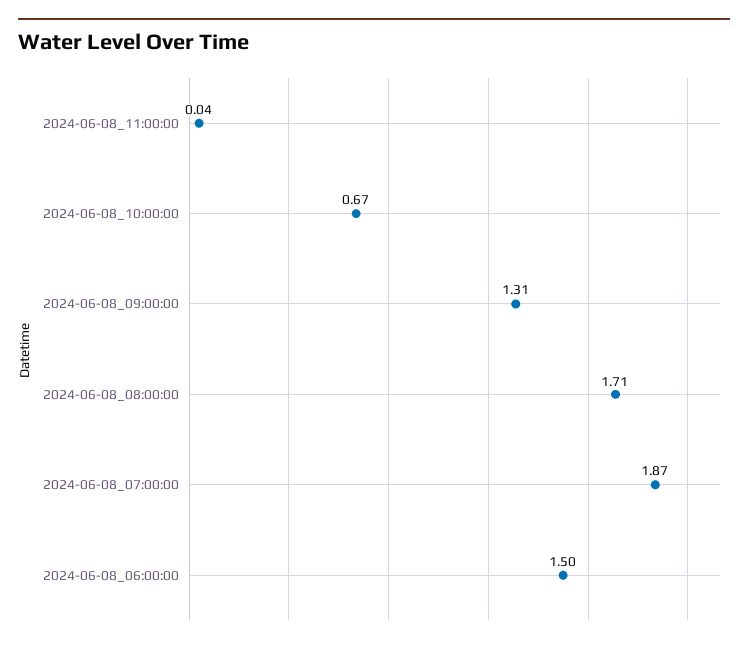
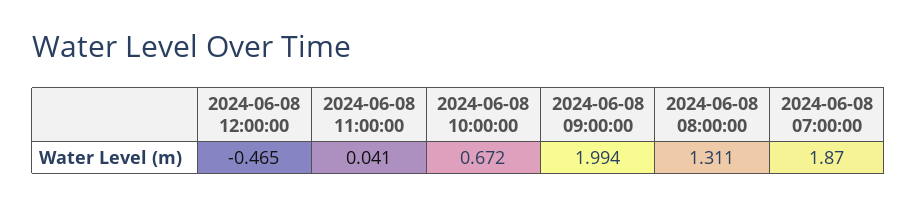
2024-06-08_09:00:00: 1.31 -> 1.994
2024-06-08_08:00:00: 1.71 -> 1.311
2024-06-08_06:00:00: 1.5 -> none
2024-06-08 12:00:00: none -> -0.465

